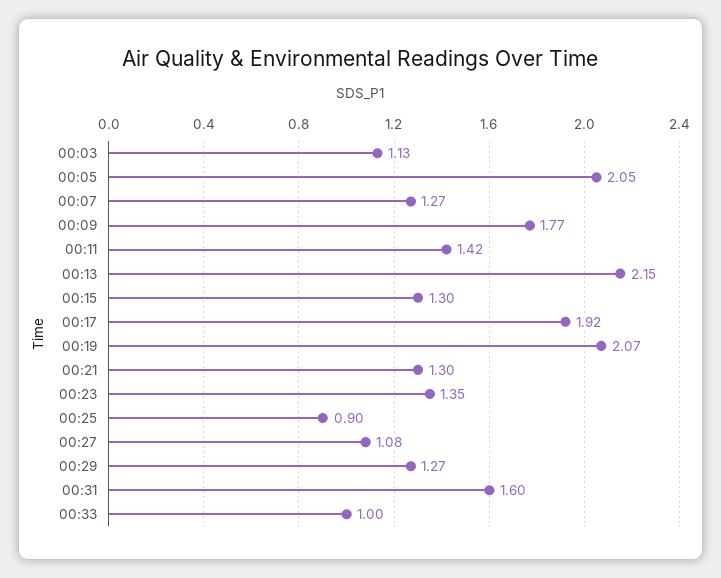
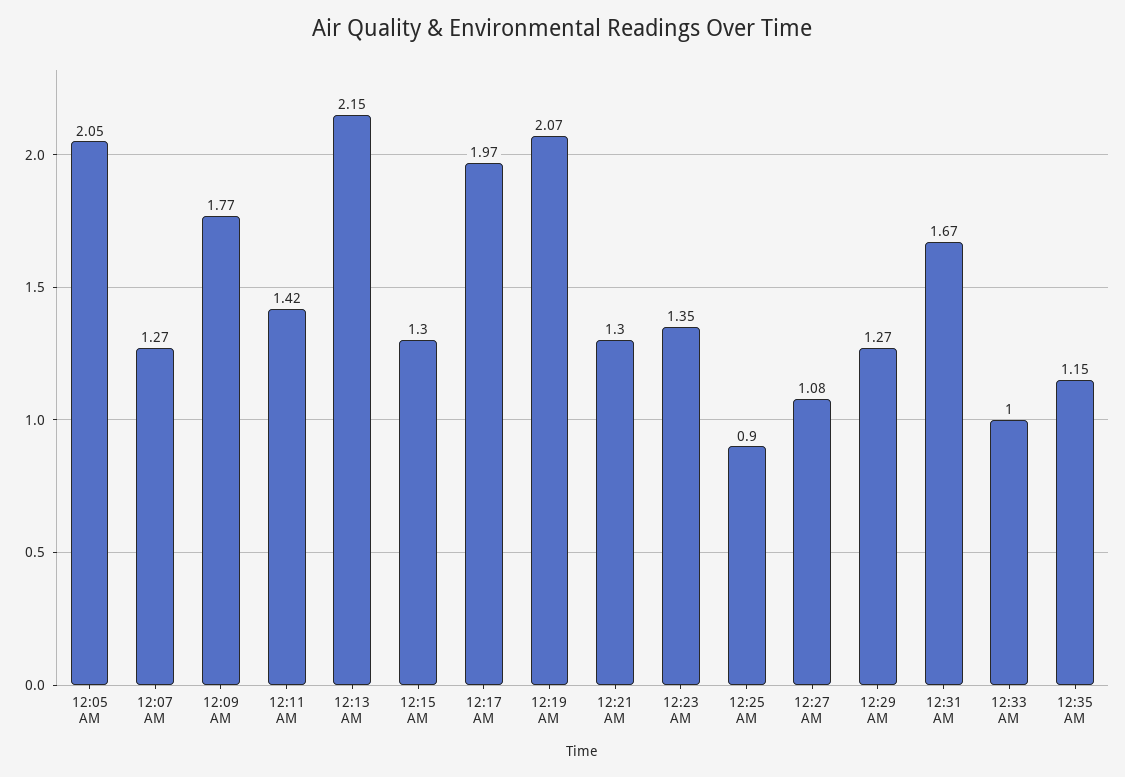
00:03: 1.13 -> none
00:17: 1.92 -> 1.97
00:31: 1.6 -> 1.67
12:35 AM: none -> 1.15

